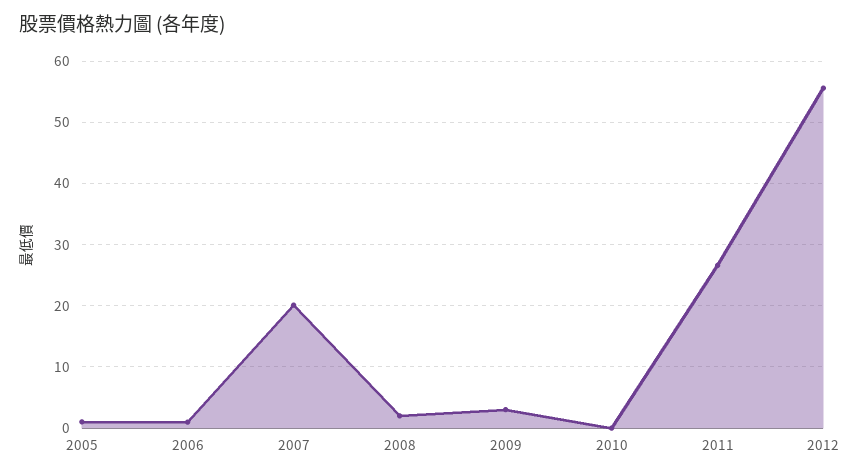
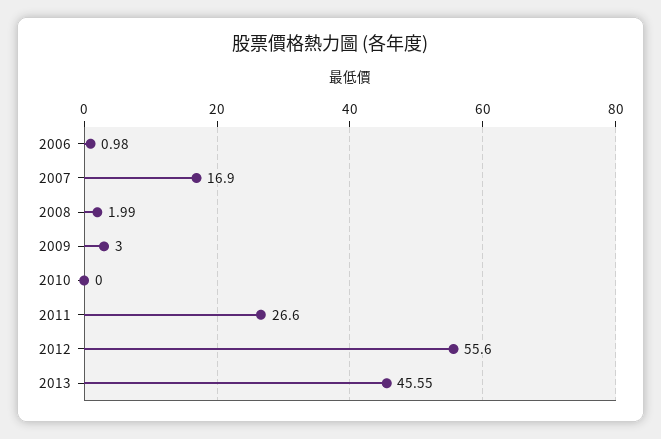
2005: 1 -> none
2007: 20 -> 16.9
2013: none -> 45.55

